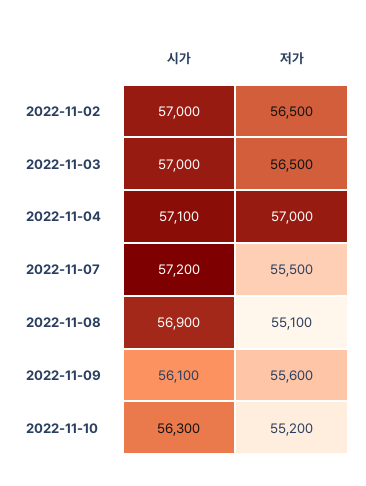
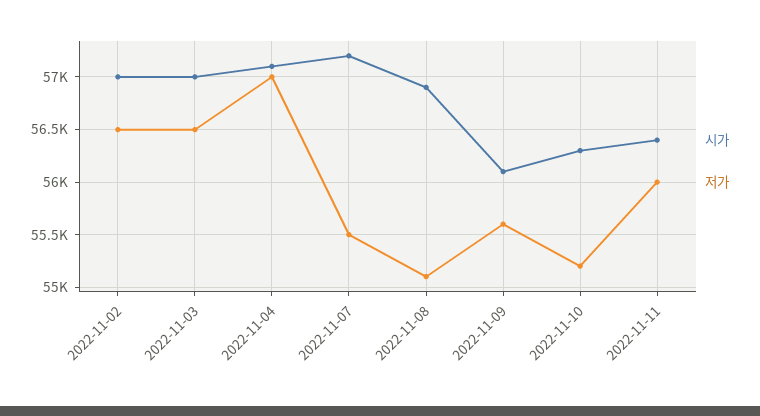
시가, 2022-11-11: none -> 56400
저가, 2022-11-11: none -> 56000

